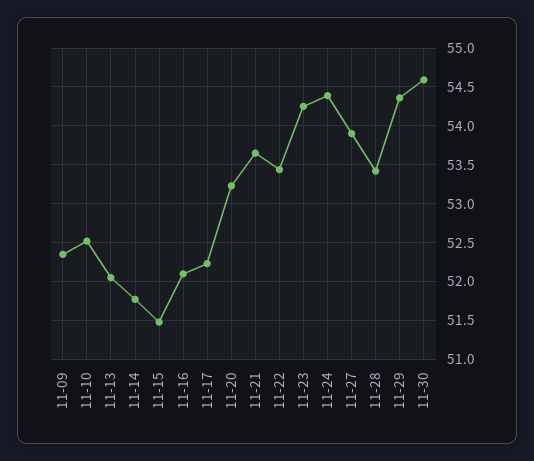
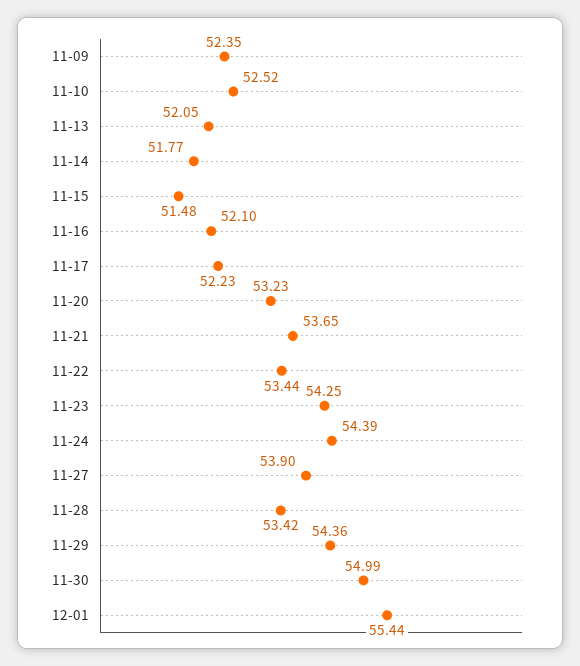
11-30: 54.6 -> 54.99
12-01: none -> 55.44

